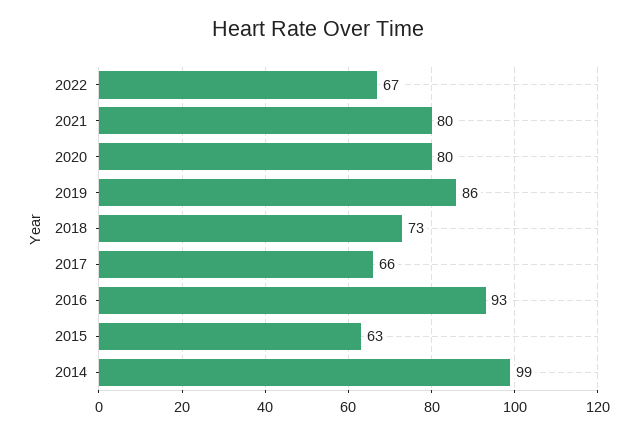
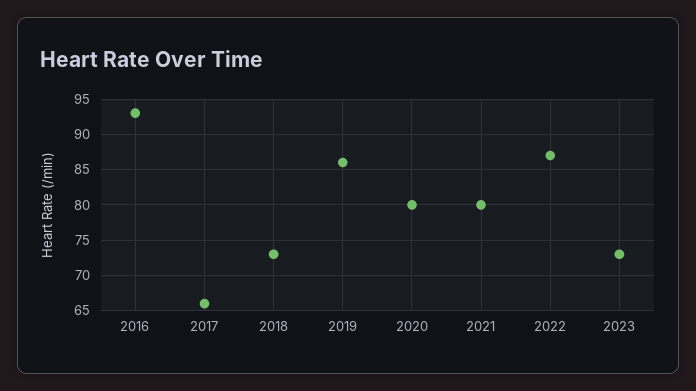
2022: 67 -> 87
2015: 63 -> none
2014: 99 -> none
2023: none -> 73

